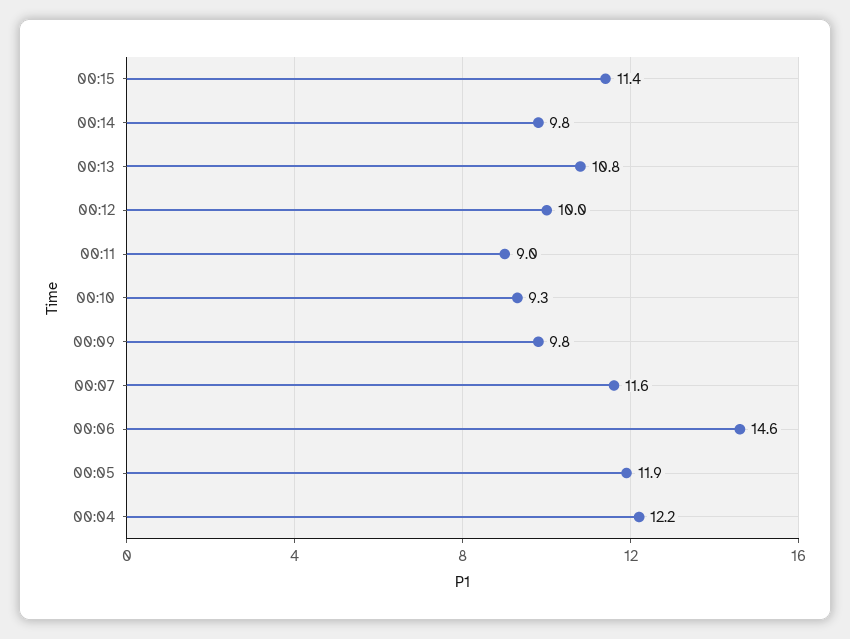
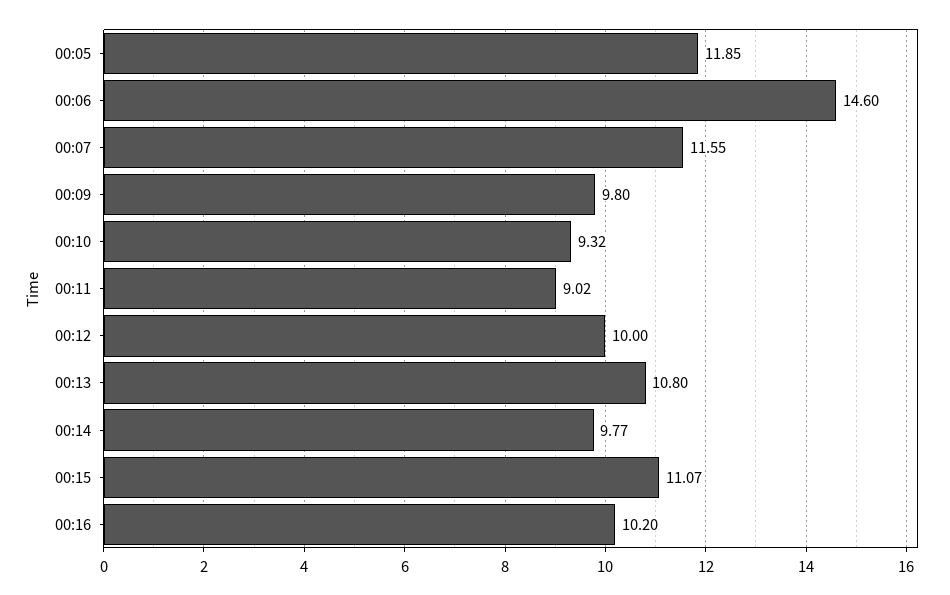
00:15: 11.4 -> 11.07
00:04: 12.2 -> none
00:16: none -> 10.2

